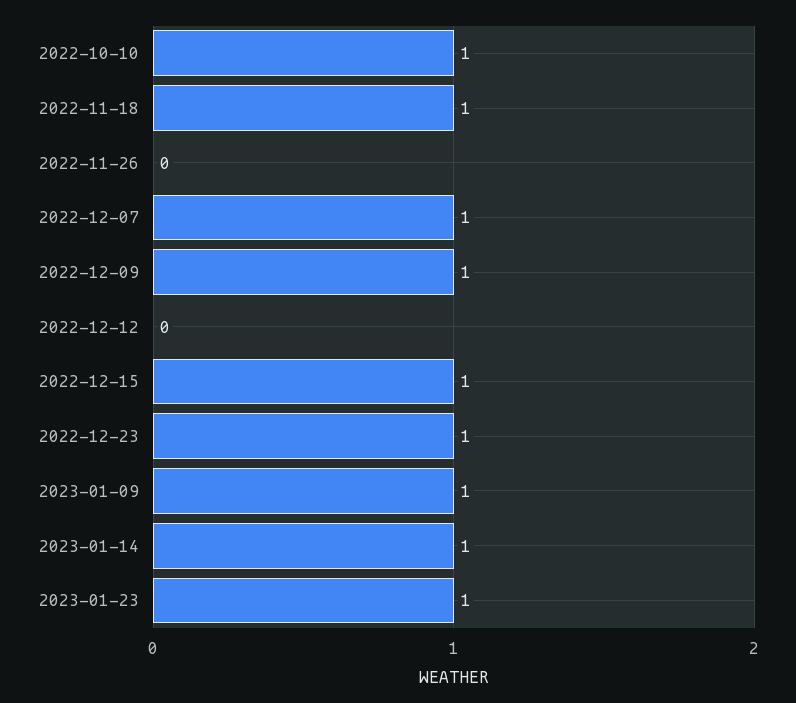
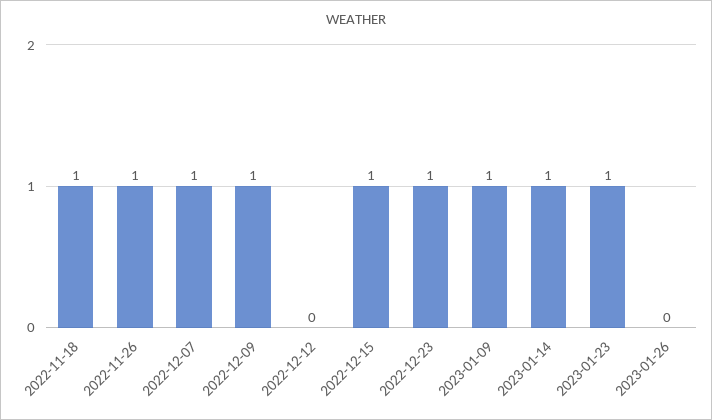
2022-10-10: 1 -> none
2022-11-26: 0 -> 1
2023-01-26: none -> 0

